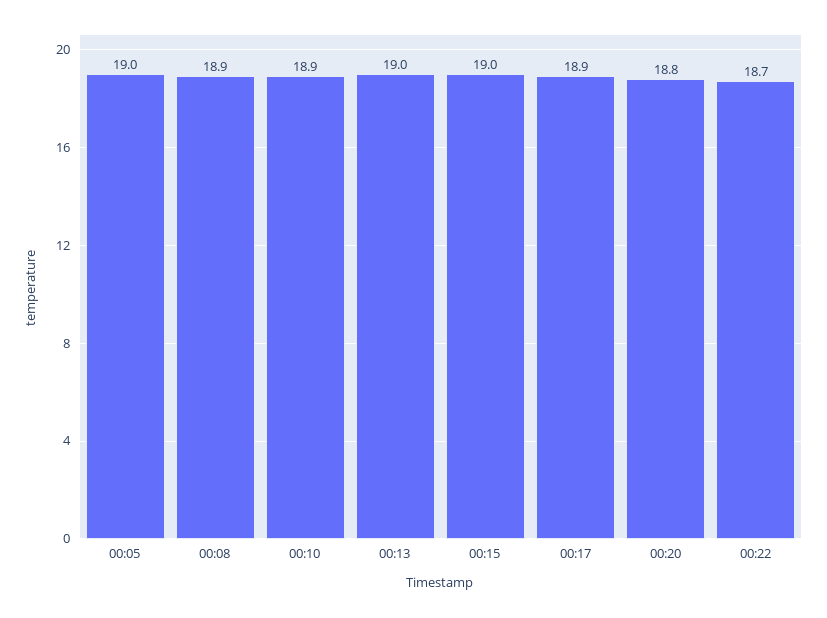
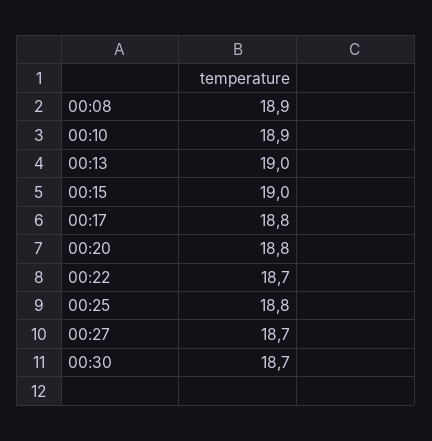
00:05: 19 -> none
00:17: 18.9 -> 18.8
00:25: none -> 18.8
00:27: none -> 18.7
00:30: none -> 18.7

